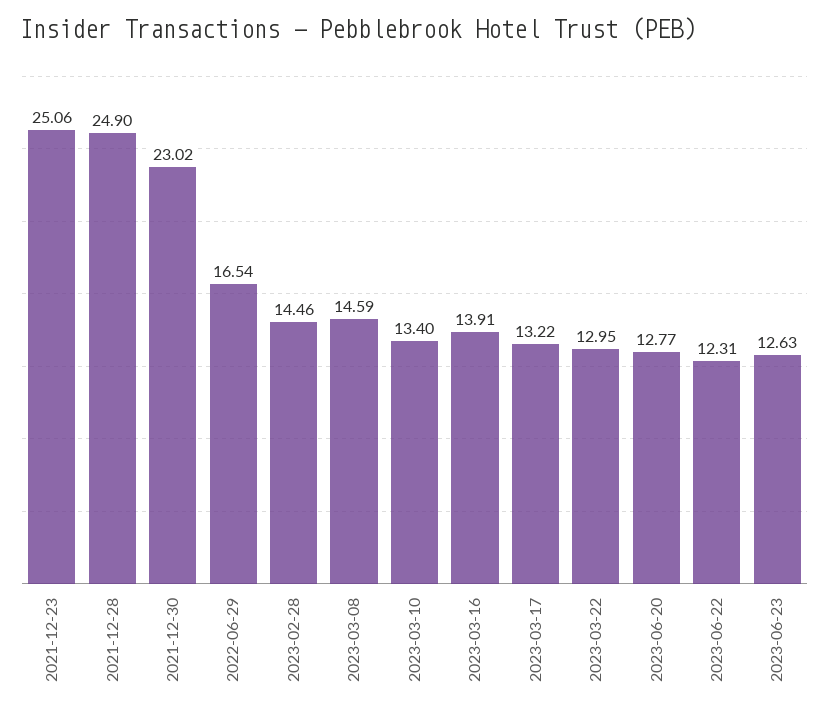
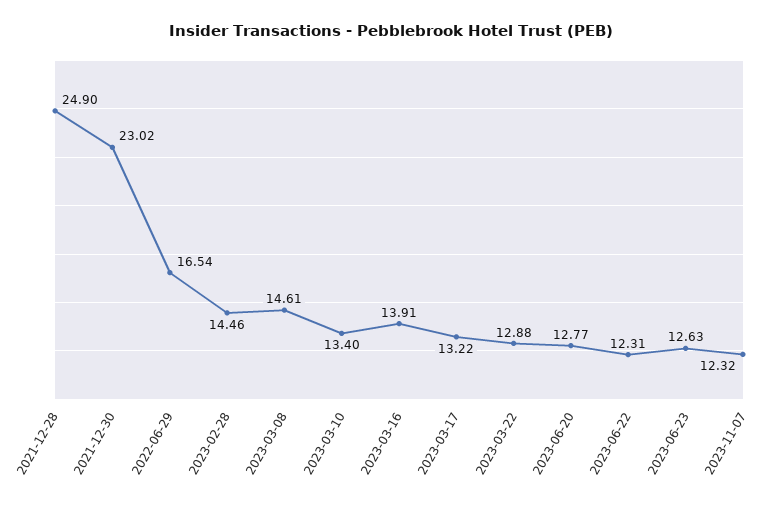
2021-12-23: 25.06 -> none
2023-03-08: 14.59 -> 14.61
2023-03-22: 12.95 -> 12.88
2023-11-07: none -> 12.32

